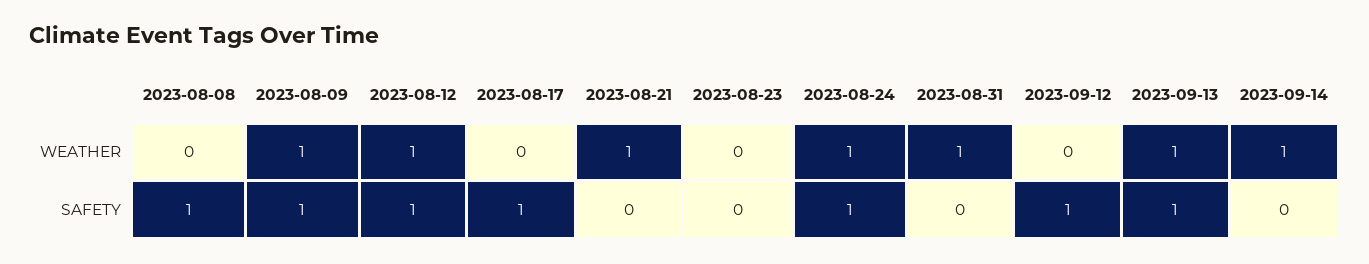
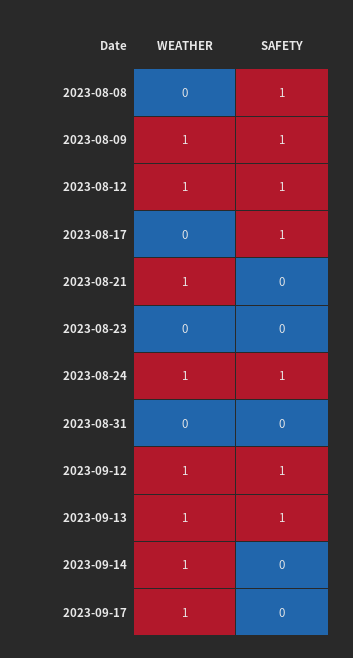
2023-08-31, WEATHER: 1 -> 0
2023-09-12, WEATHER: 0 -> 1
2023-09-17, WEATHER: none -> 1
2023-09-17, SAFETY: none -> 0

